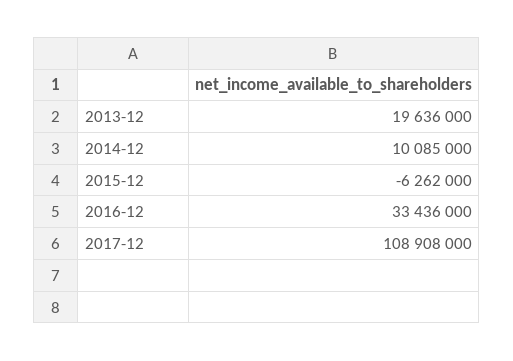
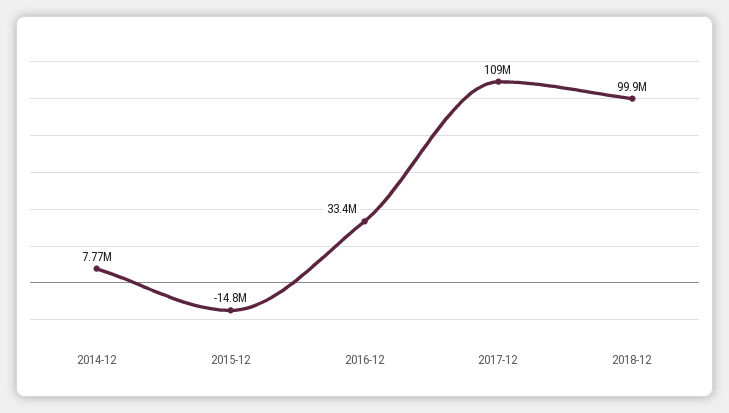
2013-12: 19636000 -> none
2014-12: 10085000 -> 7770000
2015-12: -6262000 -> -14800000
2018-12: none -> 99900000

